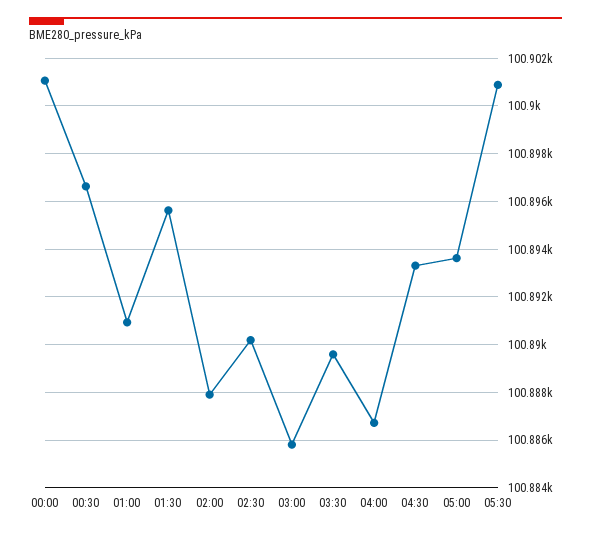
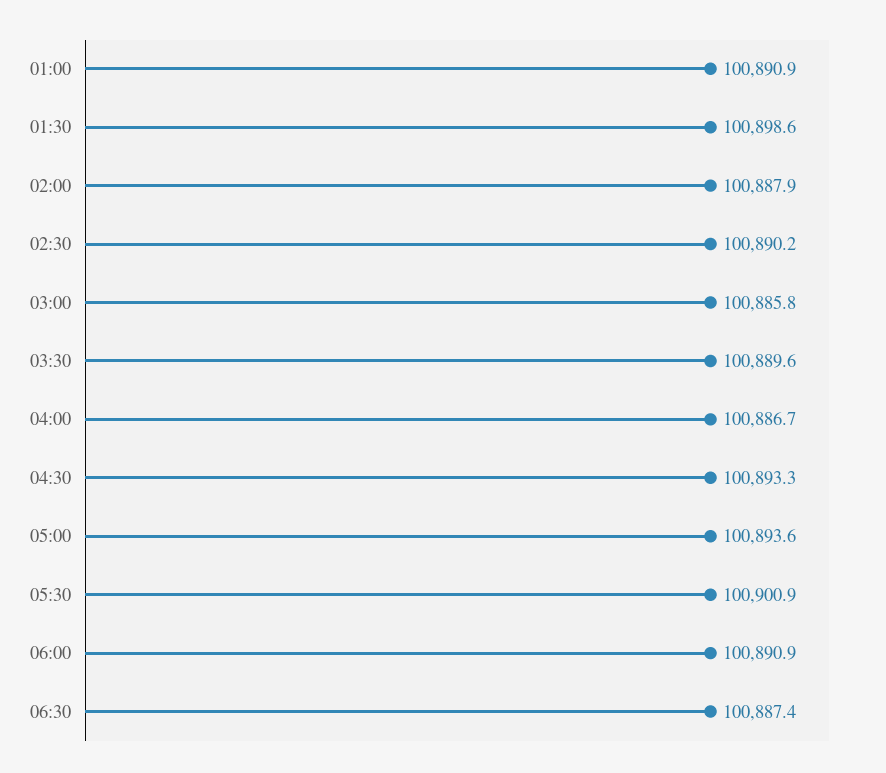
00:00: 100901 -> none
00:30: 100896.5 -> none
01:30: 100895.5 -> 100898.6
06:00: none -> 100890.9
06:30: none -> 100887.4

